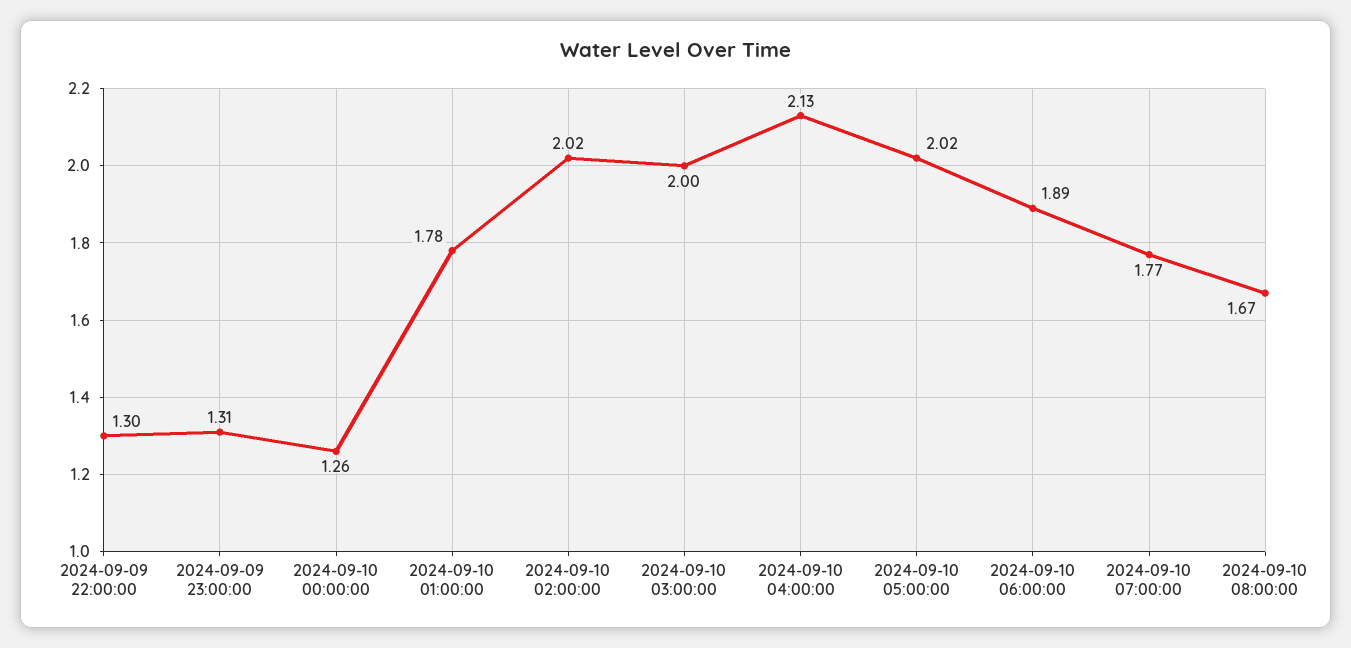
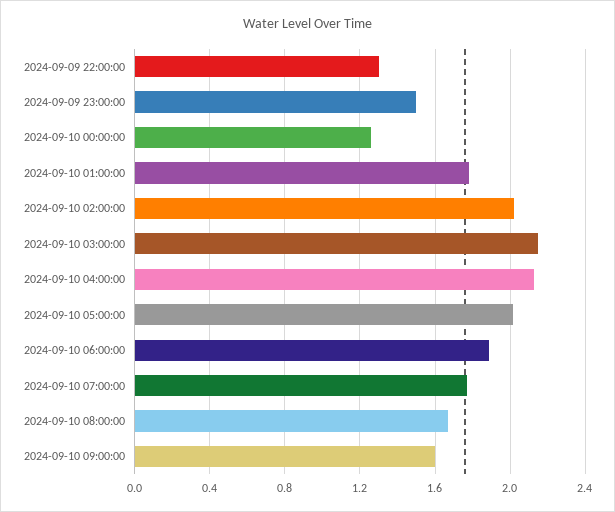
2024-09-09 23:00:00: 1.31 -> 1.5
2024-09-10 03:00:00: 2 -> 2.15
2024-09-10 09:00:00: none -> 1.6

